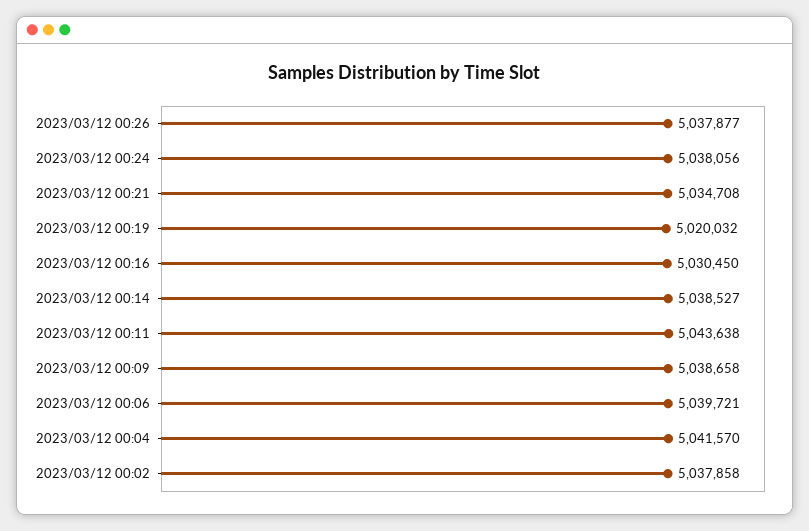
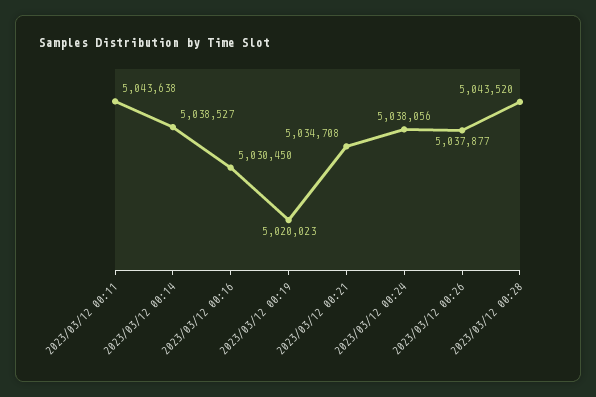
2023/03/12 00:19: 5020032 -> 5020023
2023/03/12 00:09: 5038658 -> none
2023/03/12 00:06: 5039721 -> none
2023/03/12 00:04: 5041570 -> none
2023/03/12 00:02: 5037858 -> none
2023/03/12 00:28: none -> 5043520

